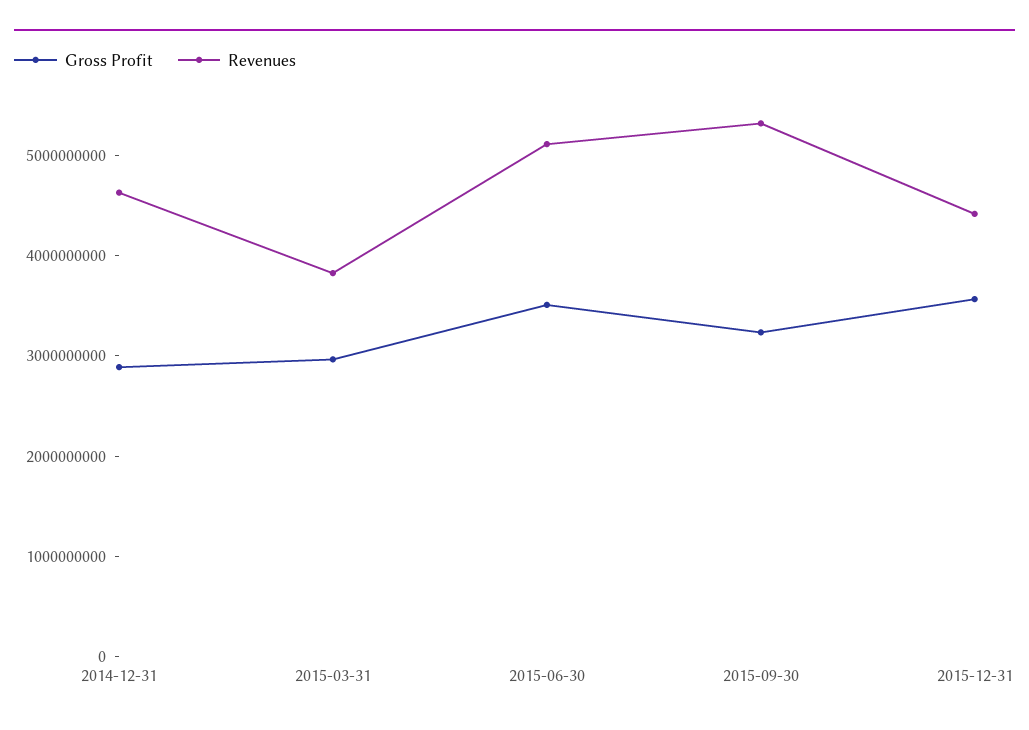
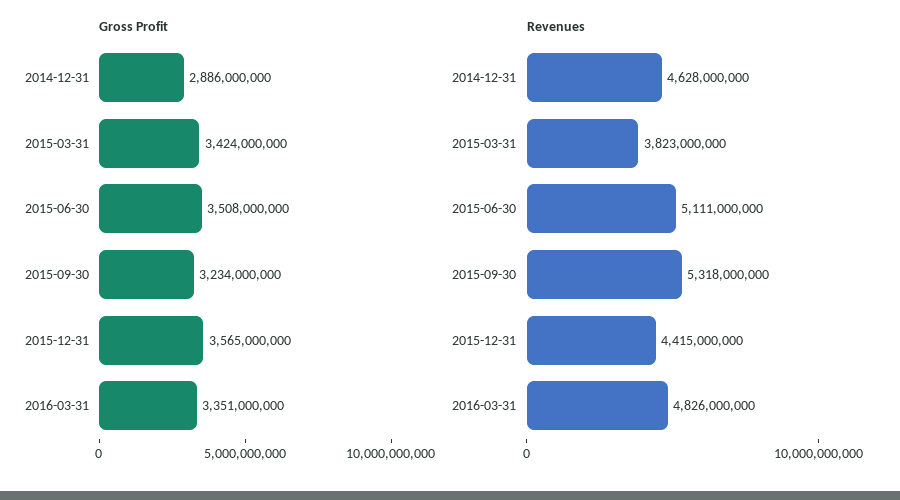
Gross Profit, 2015-03-31: 3000000000 -> 3424000000
Gross Profit, 2016-03-31: none -> 3351000000
Revenues, 2016-03-31: none -> 4826000000

